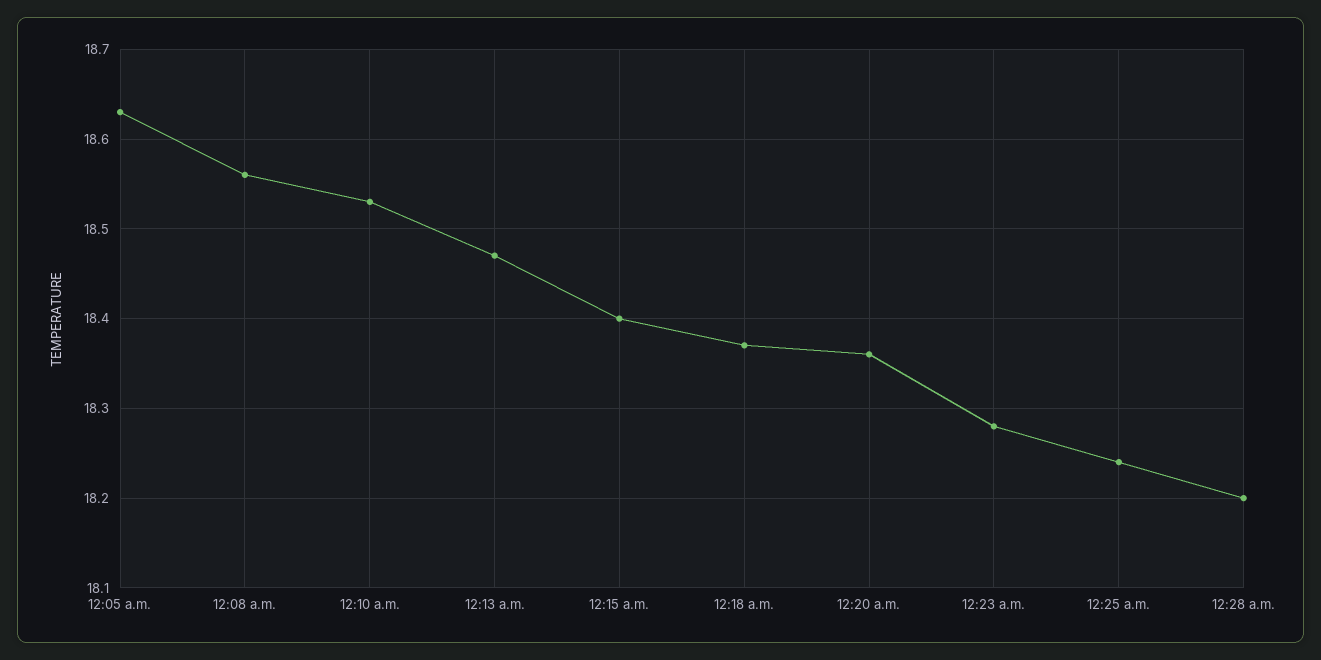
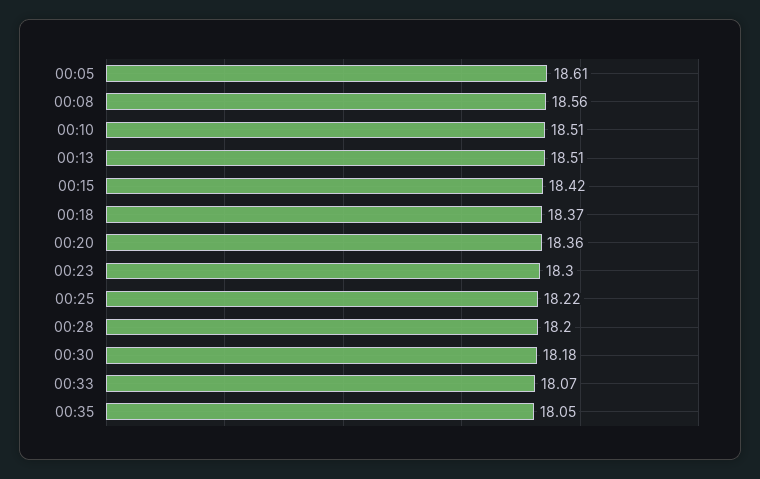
12:05 a.m.: 18.63 -> 18.61
12:10 a.m.: 18.53 -> 18.51
12:13 a.m.: 18.47 -> 18.51
12:15 a.m.: 18.4 -> 18.42
12:23 a.m.: 18.28 -> 18.3
12:25 a.m.: 18.24 -> 18.22
00:30: none -> 18.18
00:33: none -> 18.07
00:35: none -> 18.05

